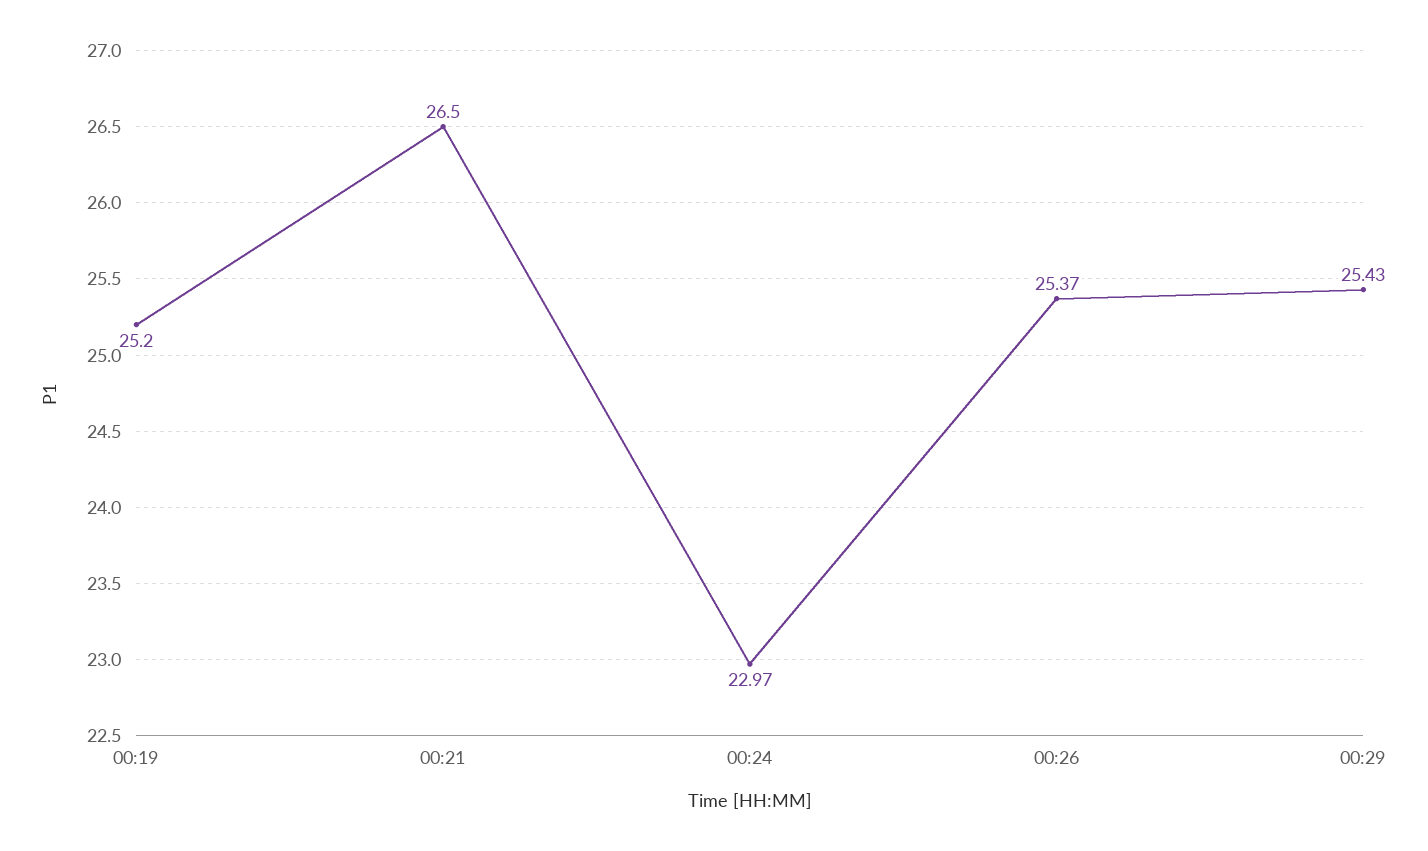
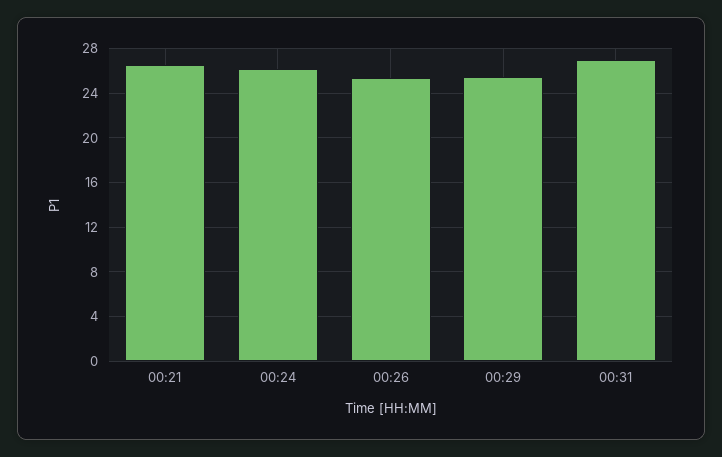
00:19: 25.2 -> none
00:24: 22.97 -> 26
00:31: none -> 27

